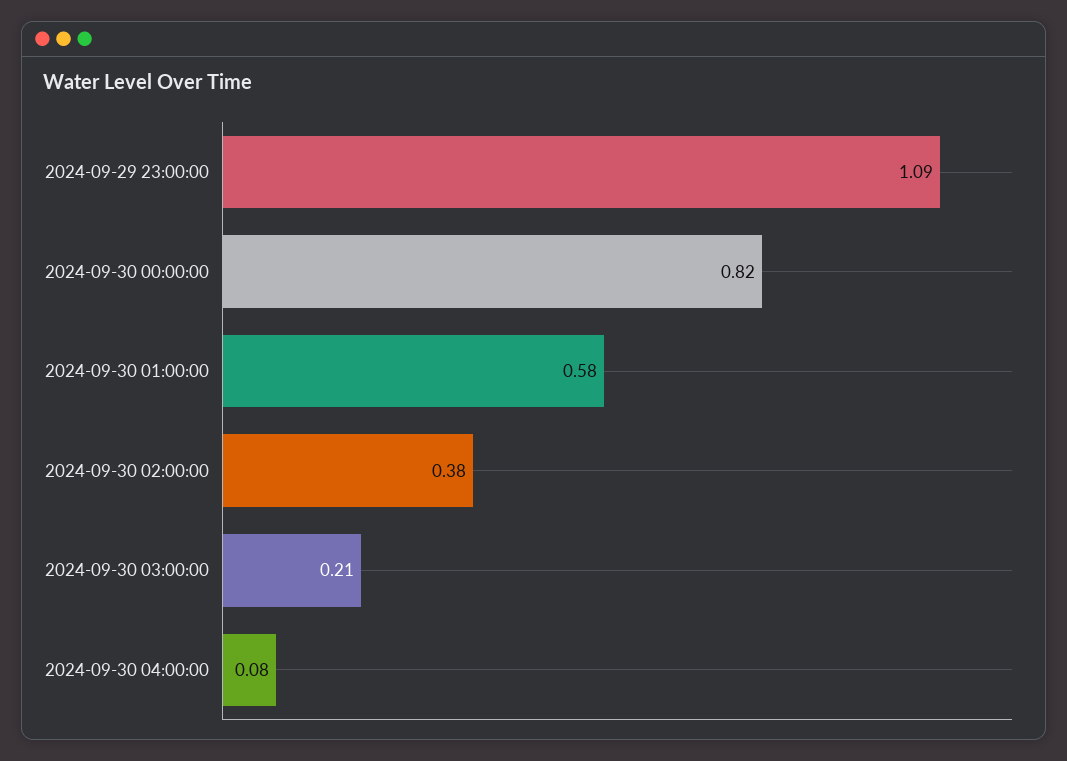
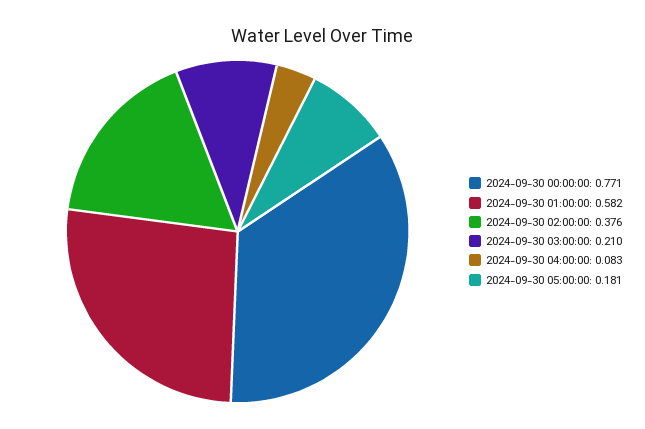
2024-09-29 23:00:00: 1.09 -> none
2024-09-30 00:00:00: 0.82 -> 0.771
2024-09-30 05:00:00: none -> 0.181

